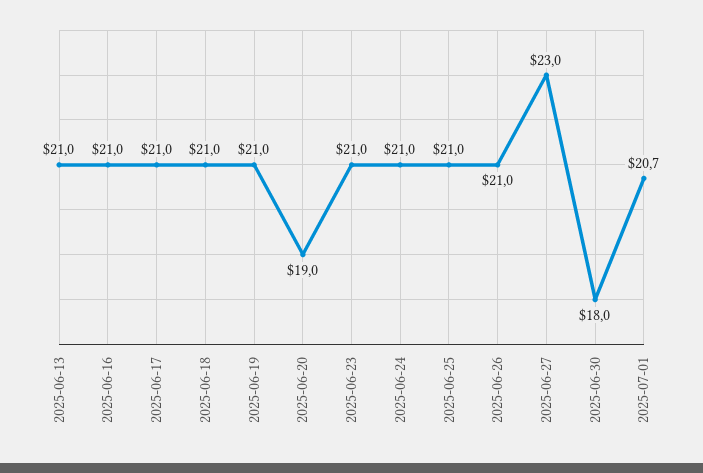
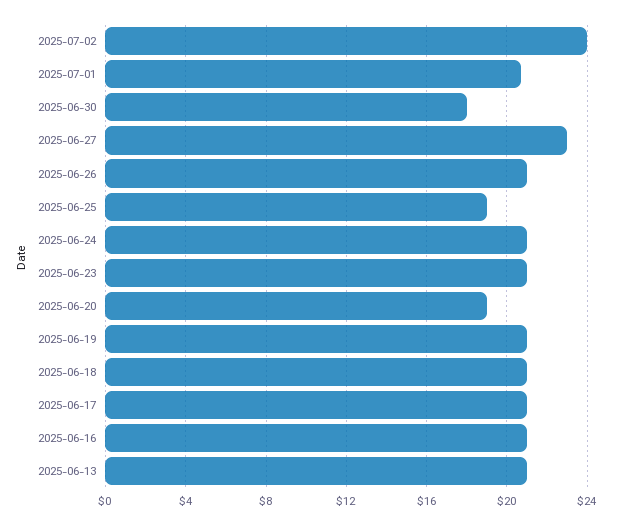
2025-06-25: 21 -> 19
2025-07-02: none -> 24

